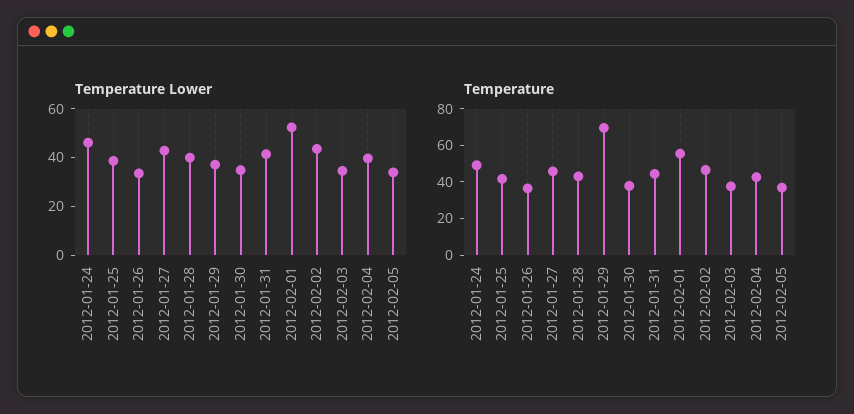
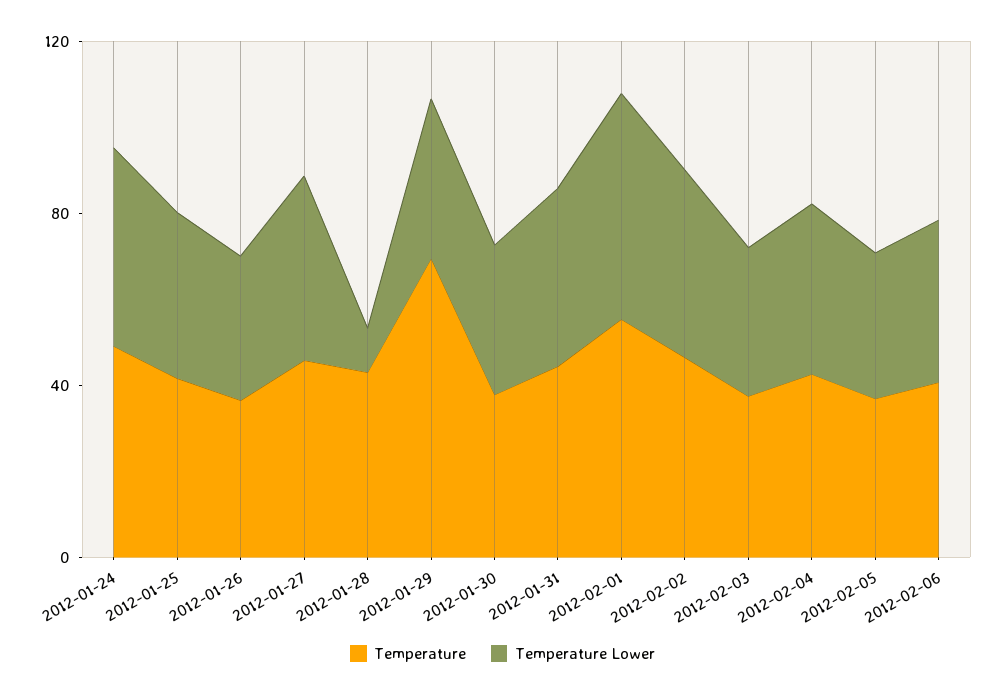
Temperature Lower, 2012-01-28: 40 -> 10
Temperature, 2012-02-06: none -> 40
Temperature Lower, 2012-02-06: none -> 40

